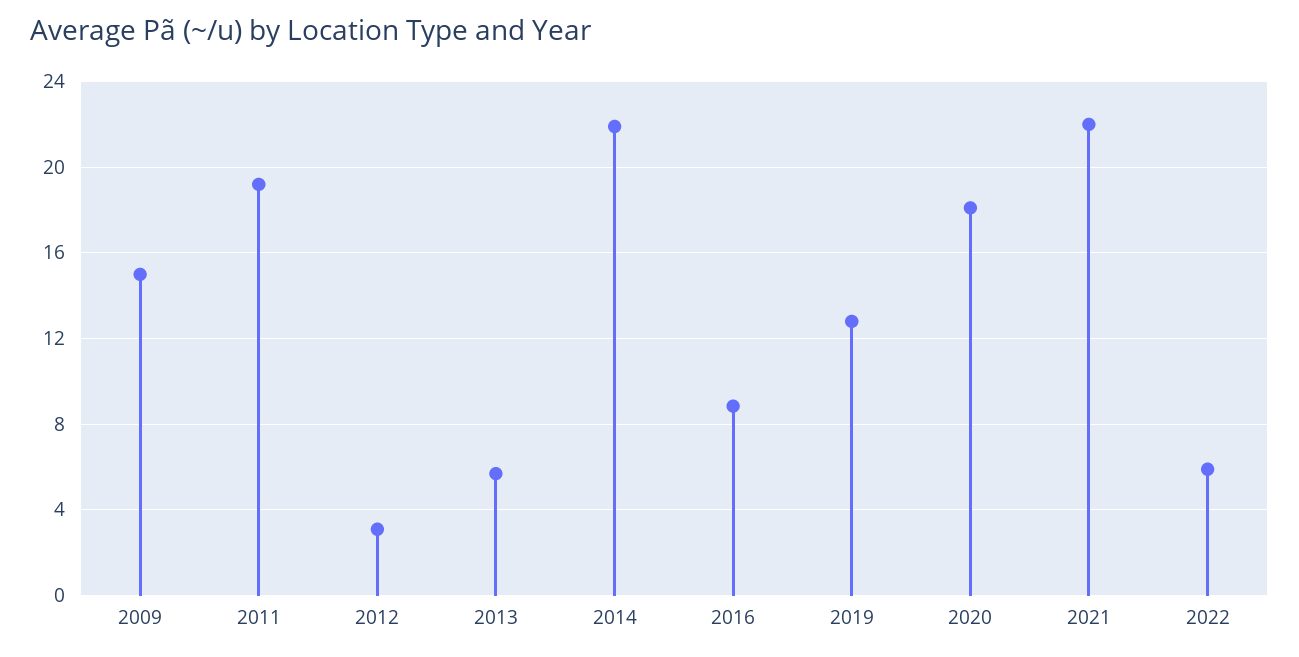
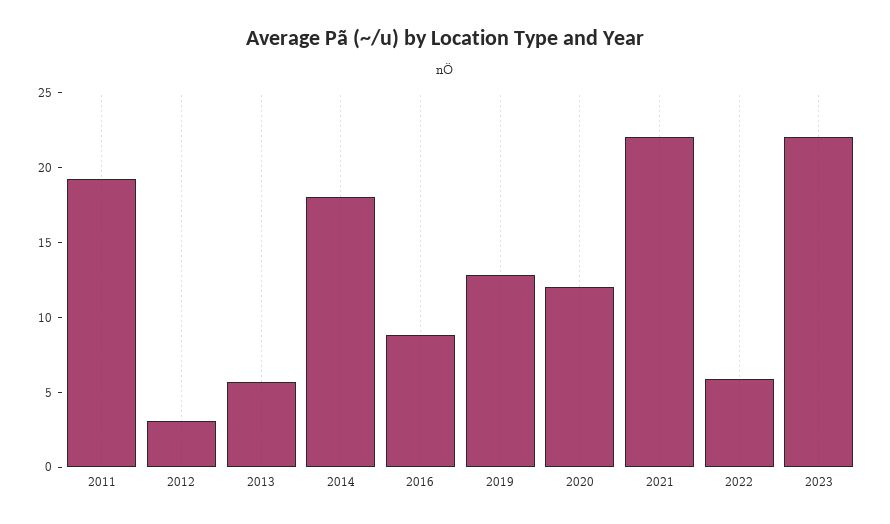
2009: 15 -> none
2014: 22 -> 18
2020: 18 -> 12
2023: none -> 22

